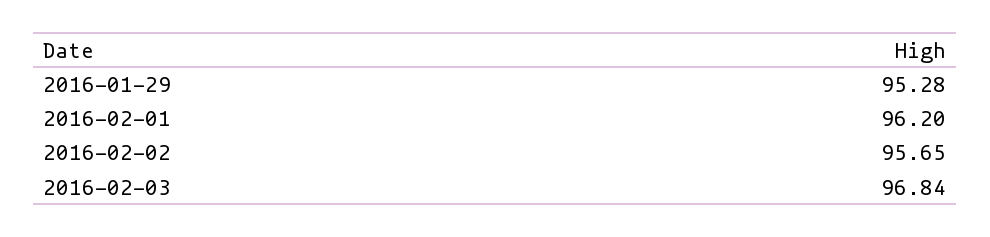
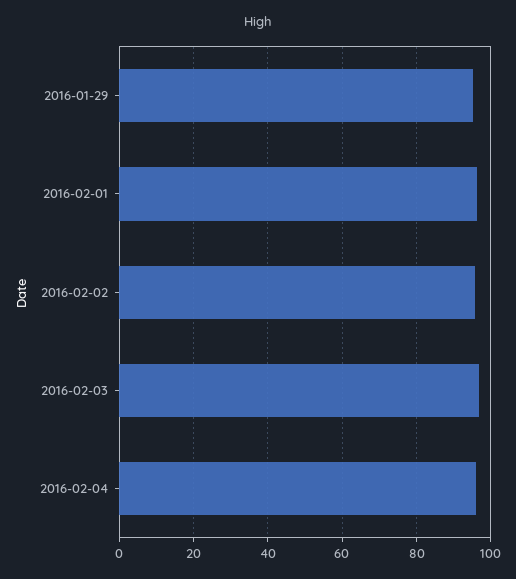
2016-02-04: none -> 96

